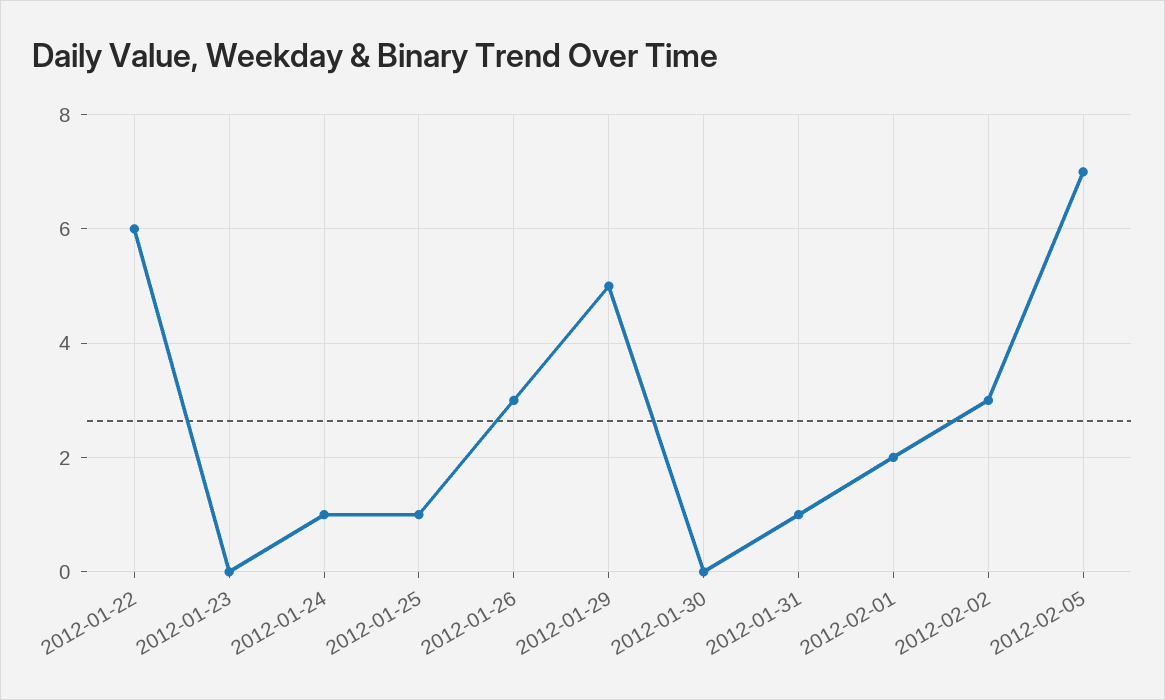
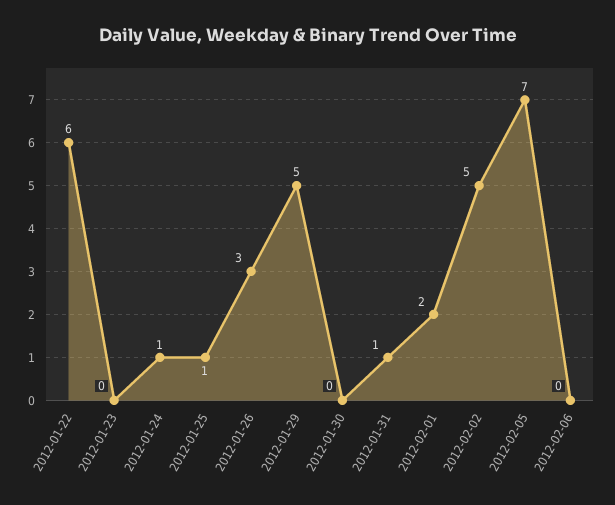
2012-02-02: 3 -> 5
2012-02-06: none -> 0

